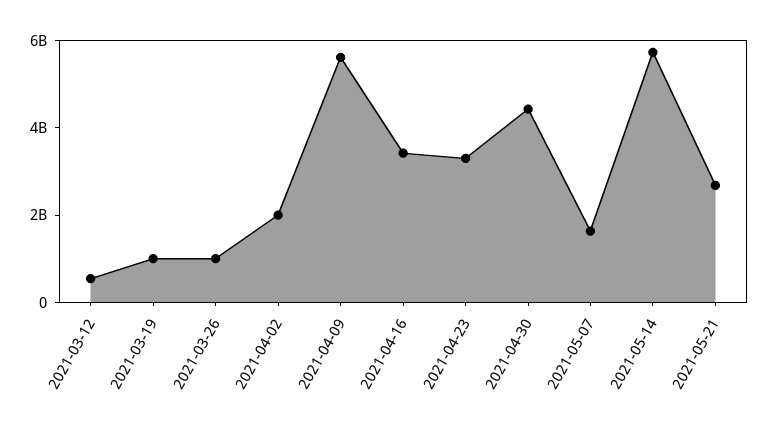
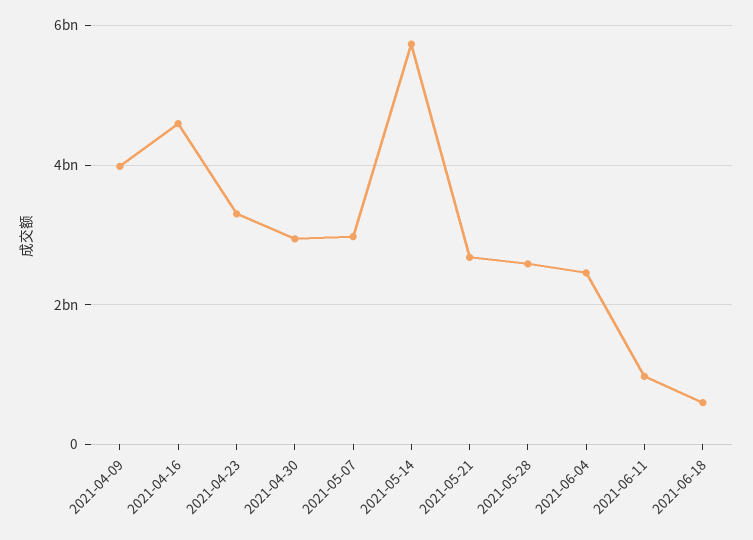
2021-03-12: 500000000 -> none
2021-03-19: 1000000000 -> none
2021-03-26: 1000000000 -> none
2021-04-02: 2000000000 -> none
2021-04-09: 5500000000 -> 4000000000
2021-04-16: 3500000000 -> 4600000000
2021-04-30: 4500000000 -> 3000000000
2021-05-07: 1500000000 -> 3000000000
2021-05-28: none -> 2600000000
2021-06-04: none -> 2400000000
2021-06-11: none -> 1000000000
2021-06-18: none -> 600000000

